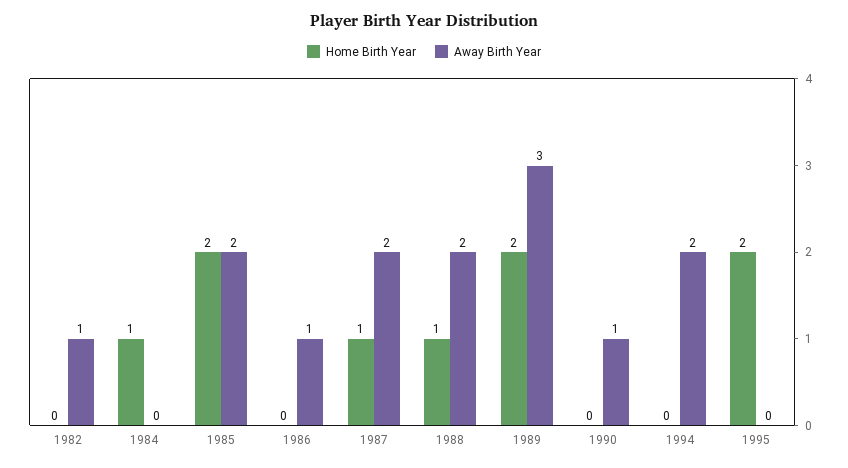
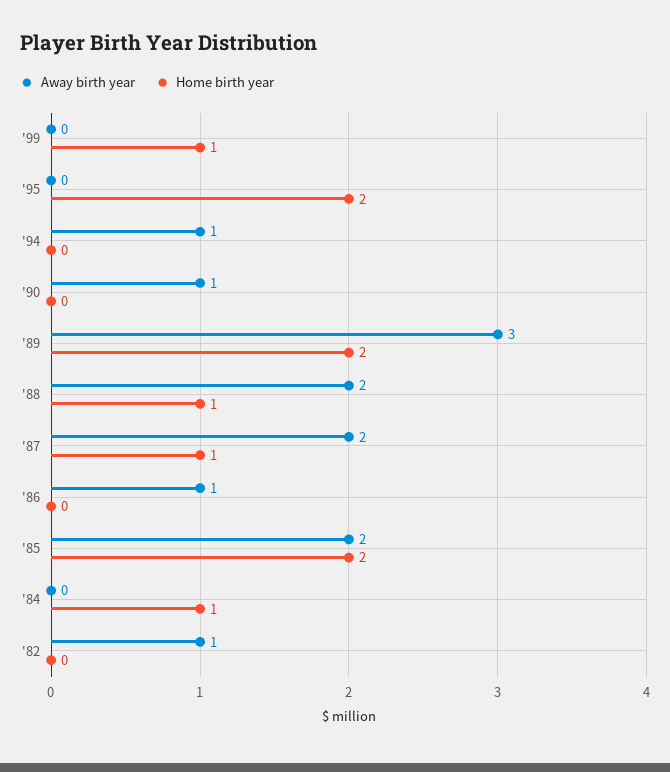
Away Birth Year, 1994: 2 -> 1
Away Birth Year, '99: none -> 0
Home Birth Year, '99: none -> 1

